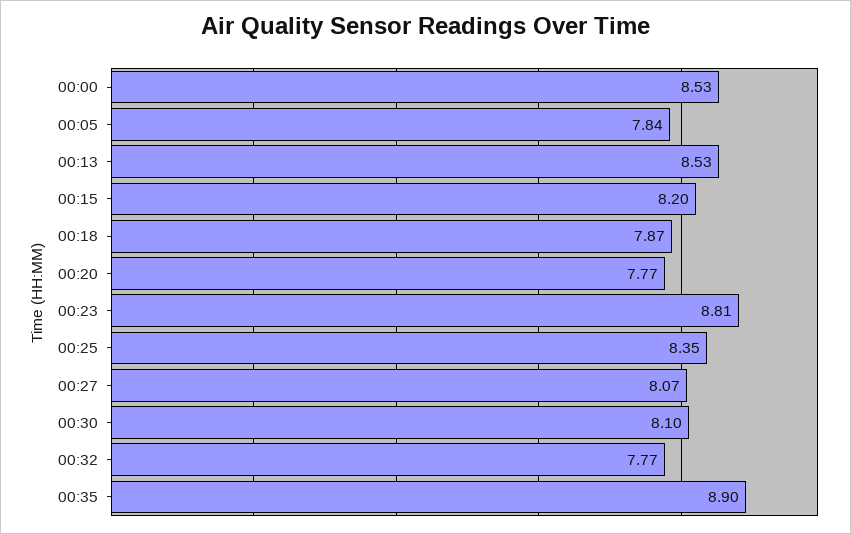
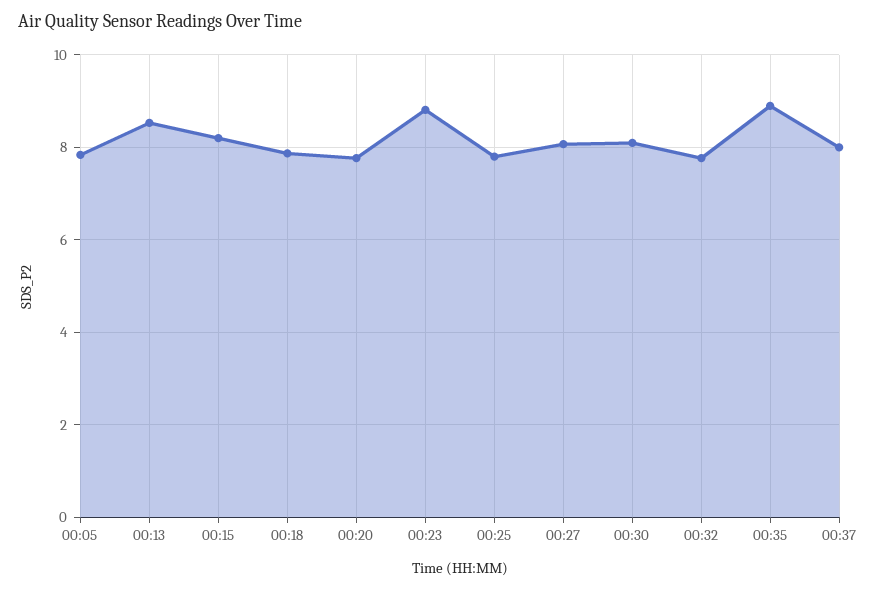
00:00: 8.53 -> none
00:25: 8.35 -> 7.8
00:37: none -> 8

